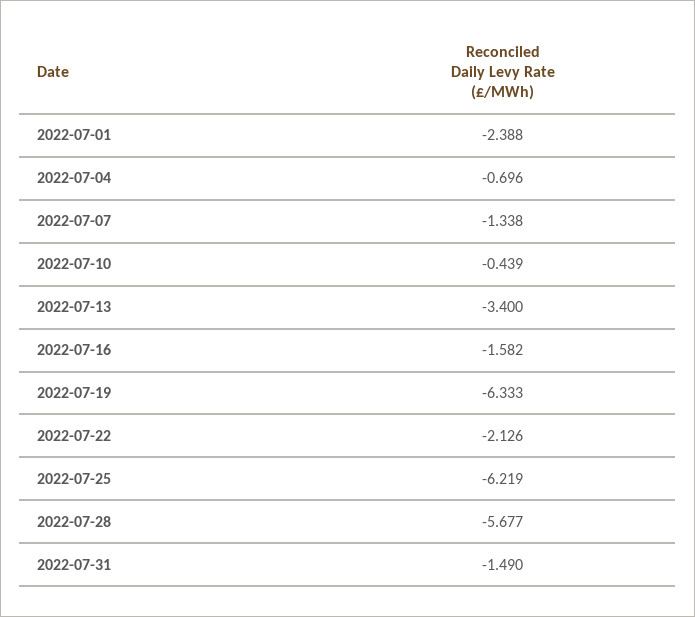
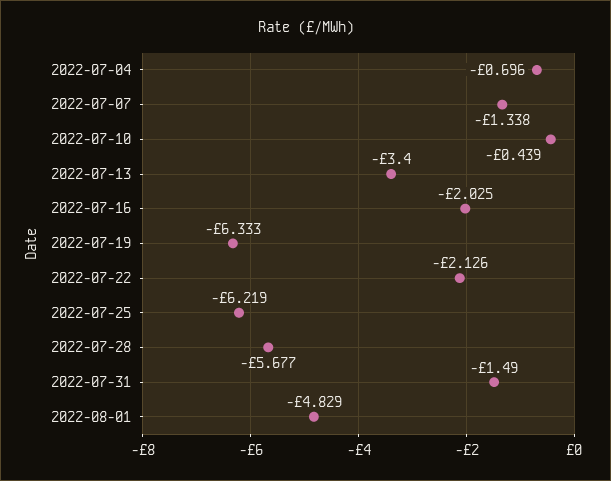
2022-07-01: -2.388 -> none
2022-07-16: -1.582 -> -2.025
2022-08-01: none -> -4.829

